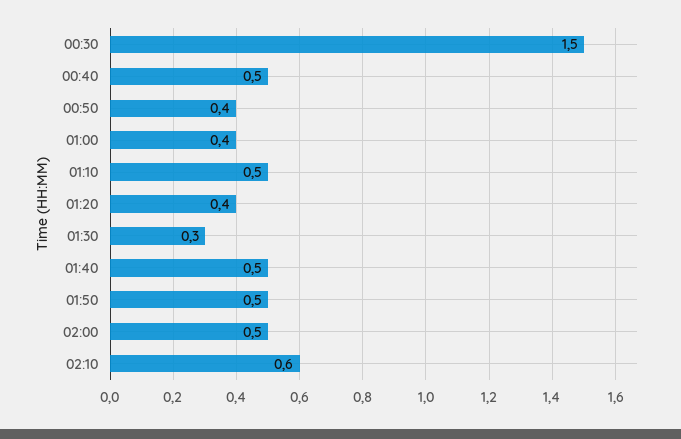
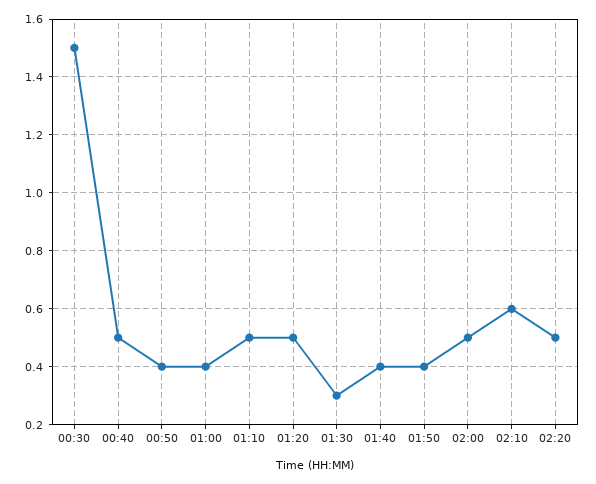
01:20: 0.4 -> 0.5
01:40: 0.5 -> 0.4
01:50: 0.5 -> 0.4
02:20: none -> 0.5

